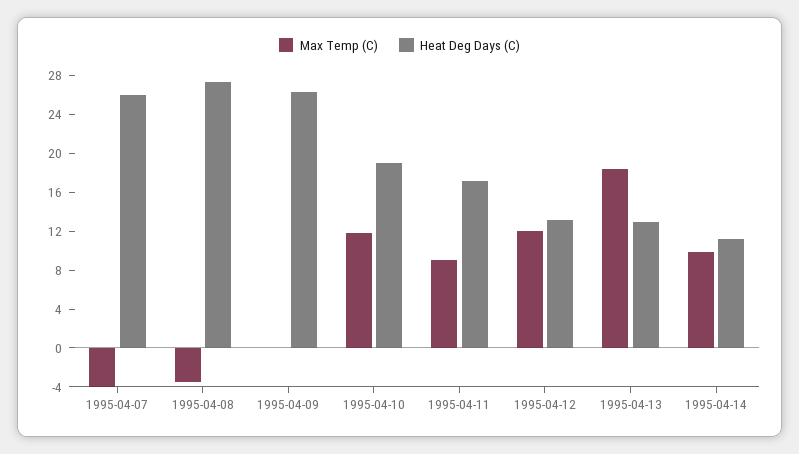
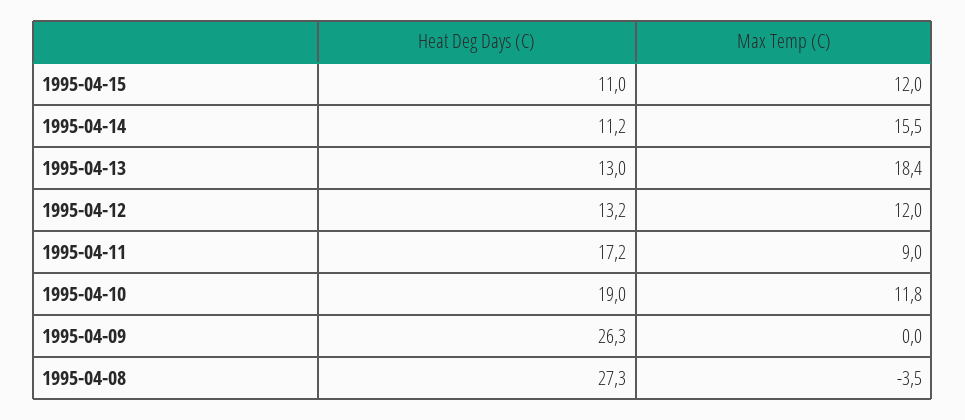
Max Temp (C), 1995-04-07: -4 -> none
Heat Deg Days (C), 1995-04-07: 26 -> none
Max Temp (C), 1995-04-14: 10 -> 15.5
Heat Deg Days (C), 1995-04-15: none -> 11
Max Temp (C), 1995-04-15: none -> 12

